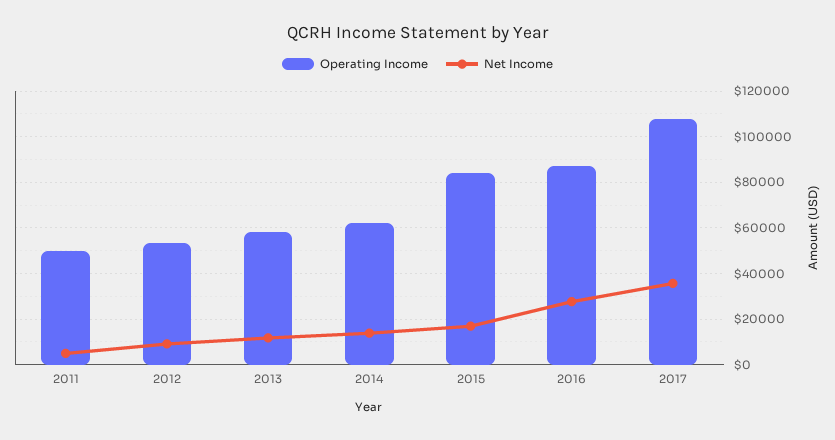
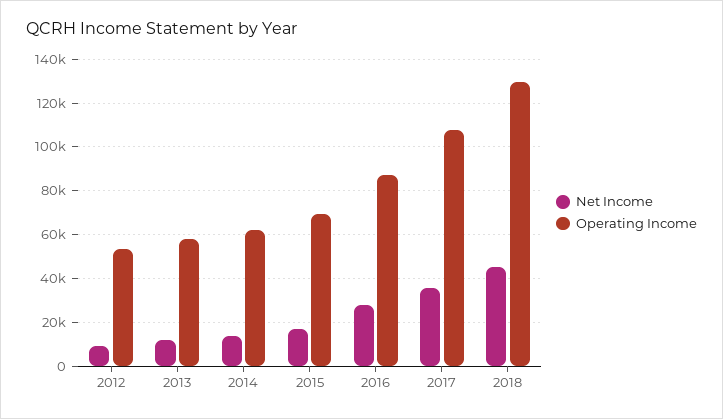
Operating Income, 2011: 50000 -> none
Net Income, 2011: 5000 -> none
Operating Income, 2015: 85000 -> 70000
Net Income, 2018: none -> 45000
Operating Income, 2018: none -> 130000

